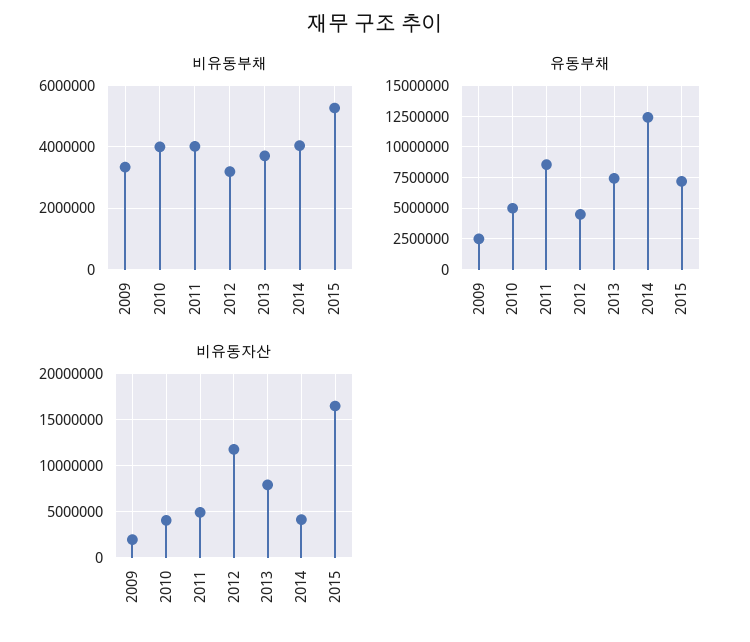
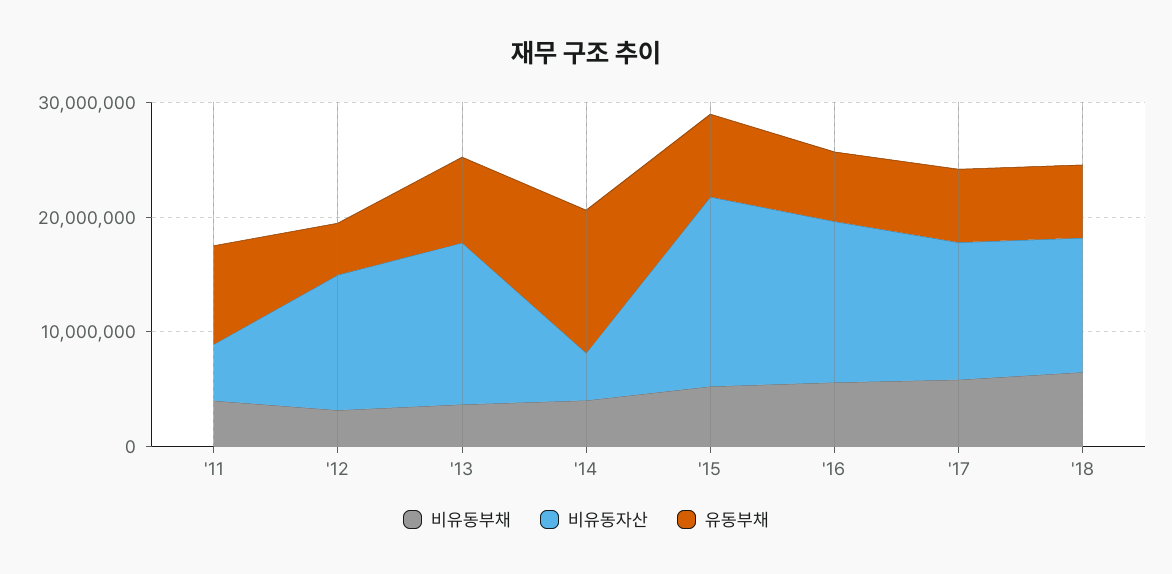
비유동부채, 2009: 3400000 -> none
비유동부채, 2010: 4000000 -> none
유동부채, 2009: 2500000 -> none
유동부채, 2010: 5000000 -> none
비유동자산, 2009: 2000000 -> none
비유동자산, 2010: 4000000 -> none
비유동자산, 2013: 8000000 -> 14000000
비유동부채, '16: none -> 6000000
비유동자산, '16: none -> 14000000
유동부채, '16: none -> 6000000
비유동부채, '17: none -> 6000000
비유동자산, '17: none -> 12000000
유동부채, '17: none -> 6000000
비유동부채, '18: none -> 6000000
비유동자산, '18: none -> 12000000
유동부채, '18: none -> 6000000

